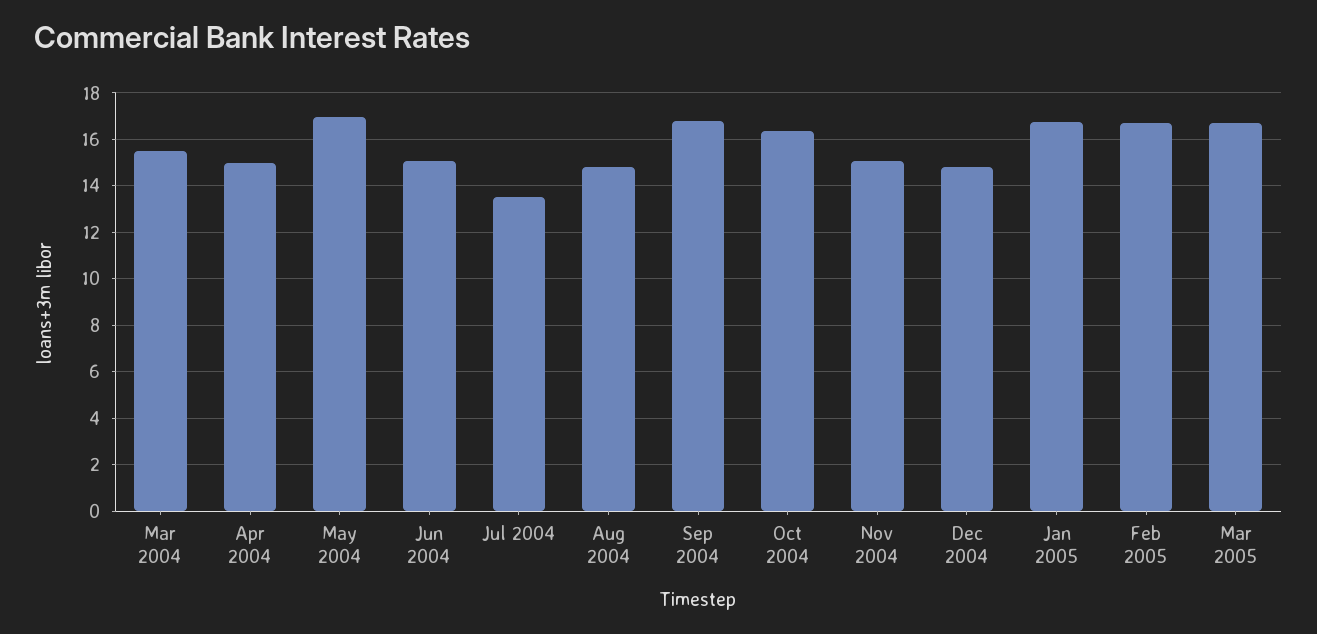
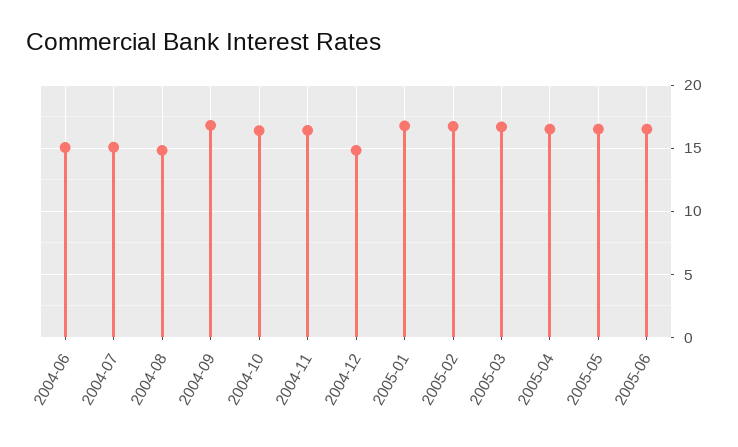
Mar 2004: 15.5 -> none
Apr 2004: 15 -> none
May 2004: 17 -> none
Jul 2004: 13.5 -> 15
Nov 2004: 15 -> 16.5
2005-04: none -> 16.5
2005-05: none -> 16.5
2005-06: none -> 16.5

